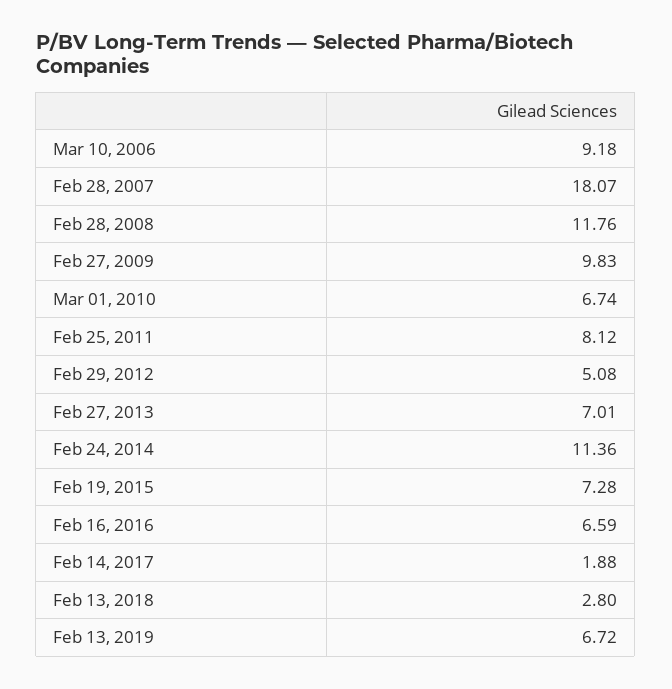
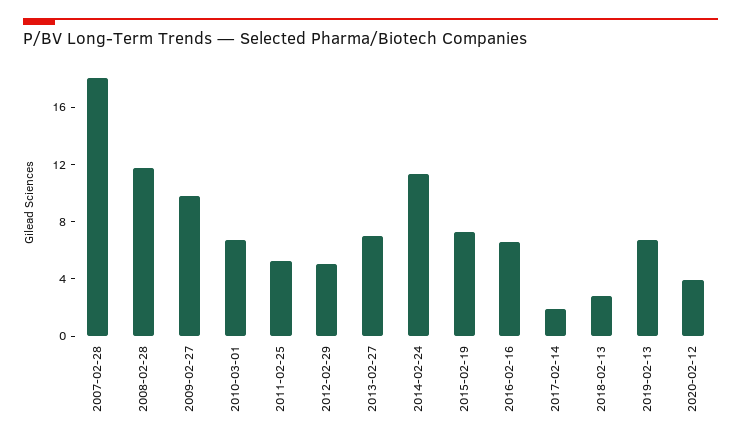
Mar 10, 2006: 9.18 -> none
Feb 25, 2011: 8.12 -> 5
2020-02-12: none -> 4

